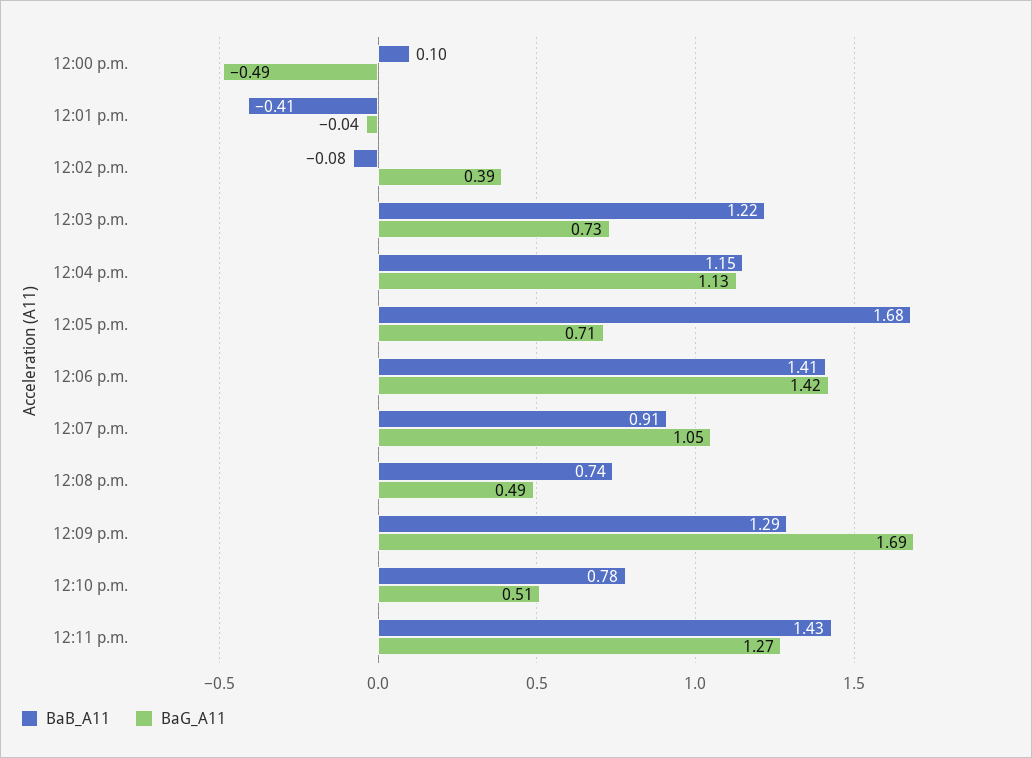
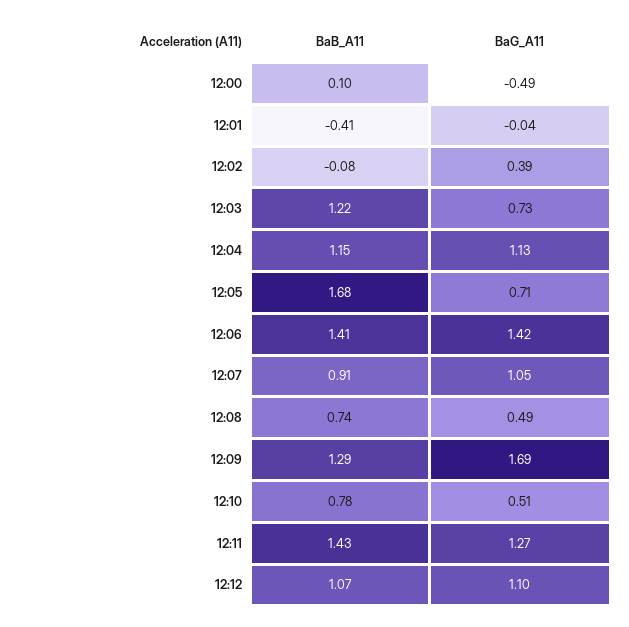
BaB_A11, 12:12: none -> 1.07
BaG_A11, 12:12: none -> 1.1

